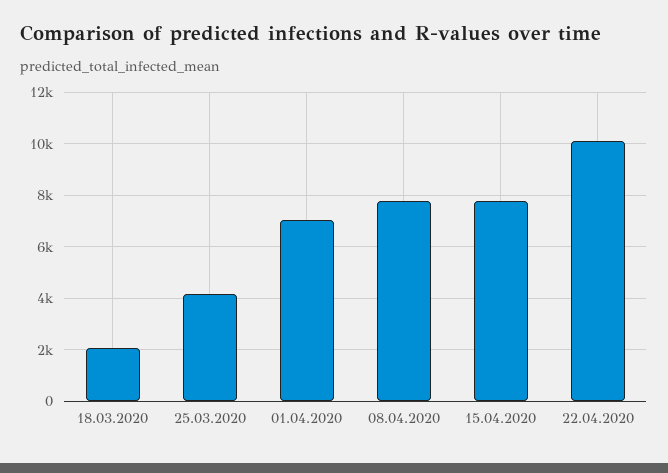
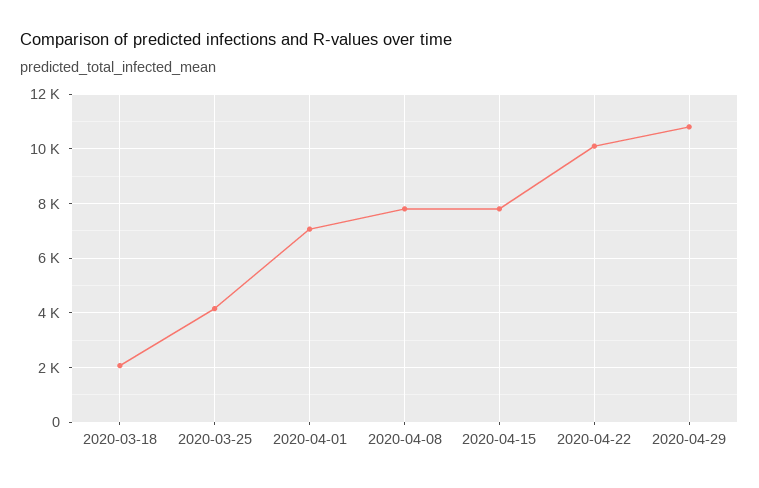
2020-04-29: none -> 10750

